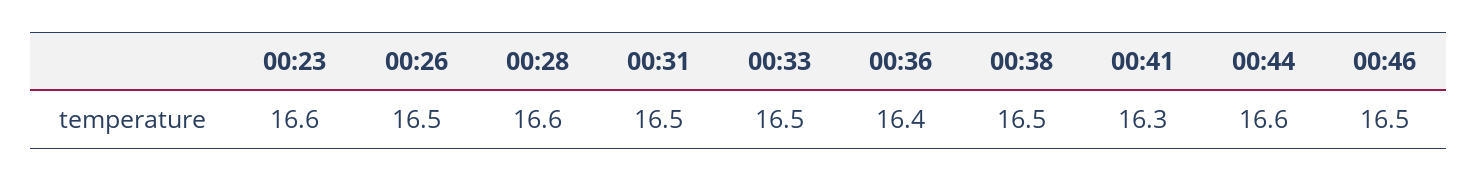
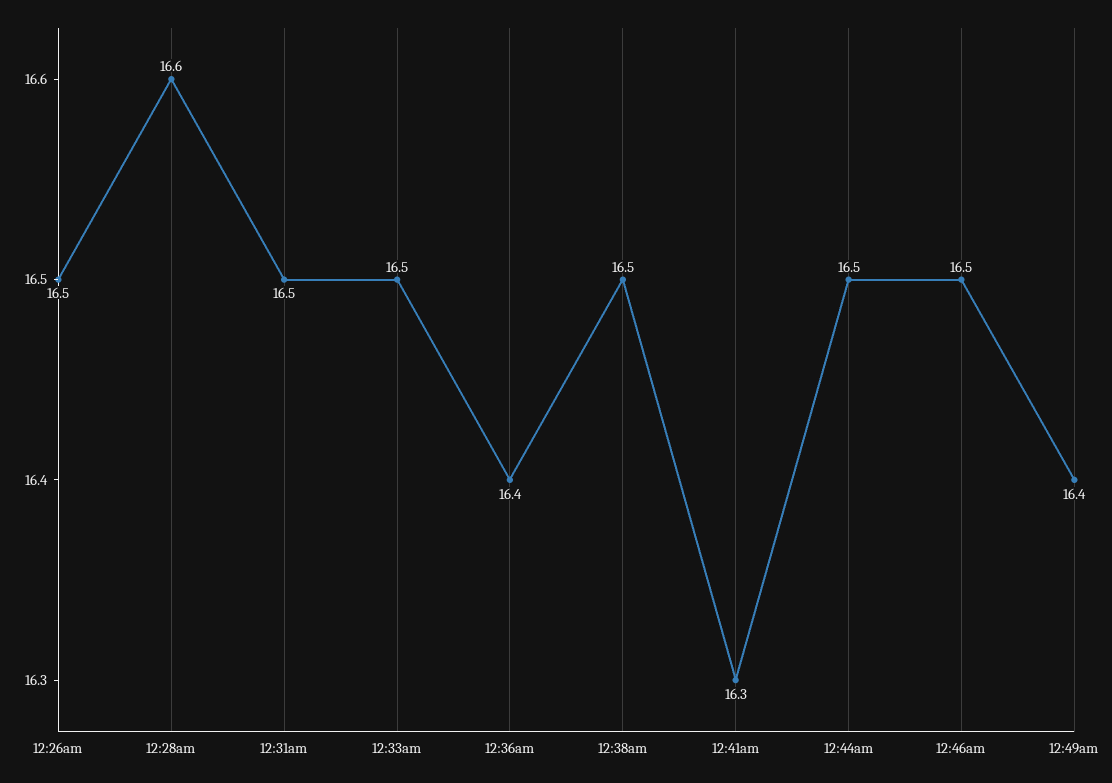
00:23: 16.6 -> none
00:44: 16.6 -> 16.5
12:49am: none -> 16.4

